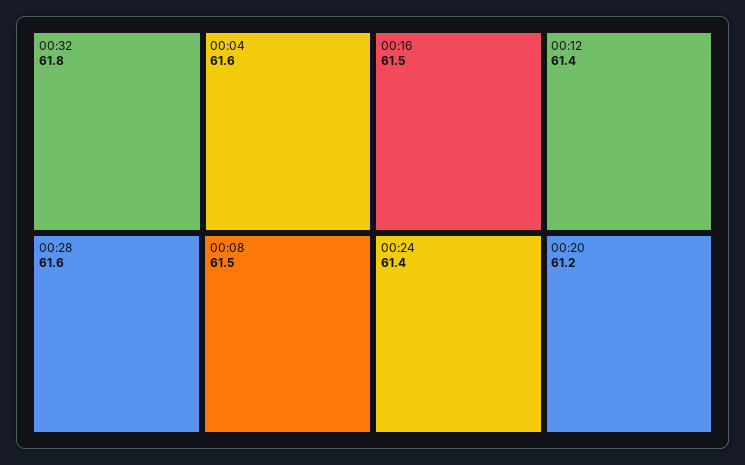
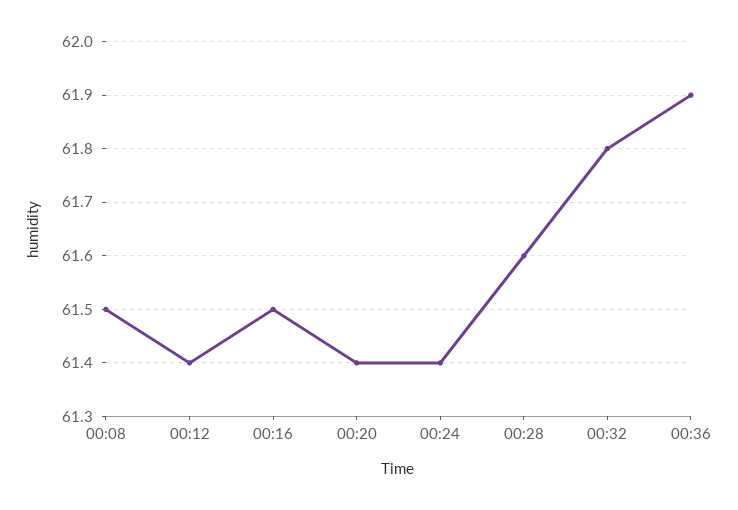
00:04: 61.6 -> none
00:20: 61.2 -> 61.4
00:36: none -> 61.9

